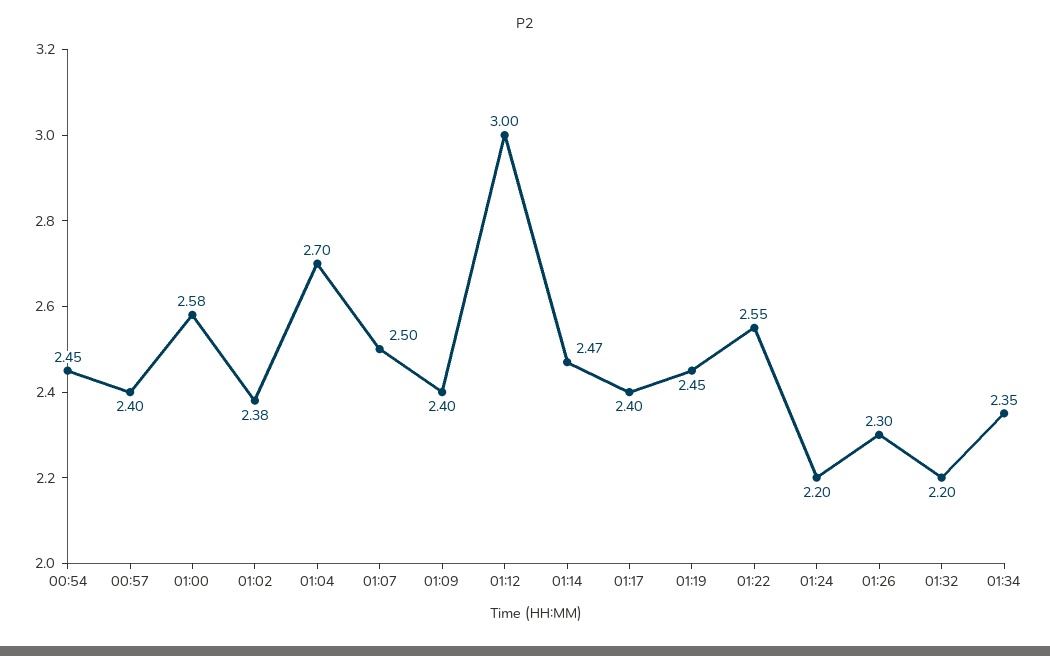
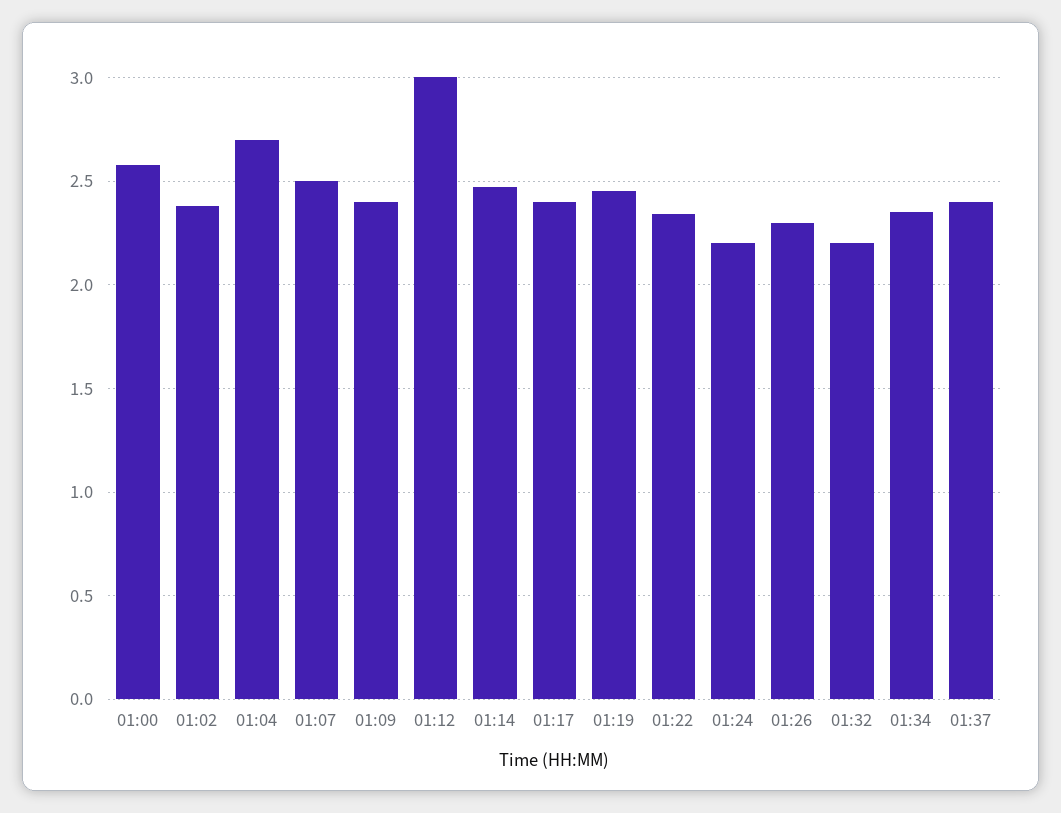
00:54: 2.45 -> none
00:57: 2.4 -> none
01:22: 2.55 -> 2.35
01:37: none -> 2.4

